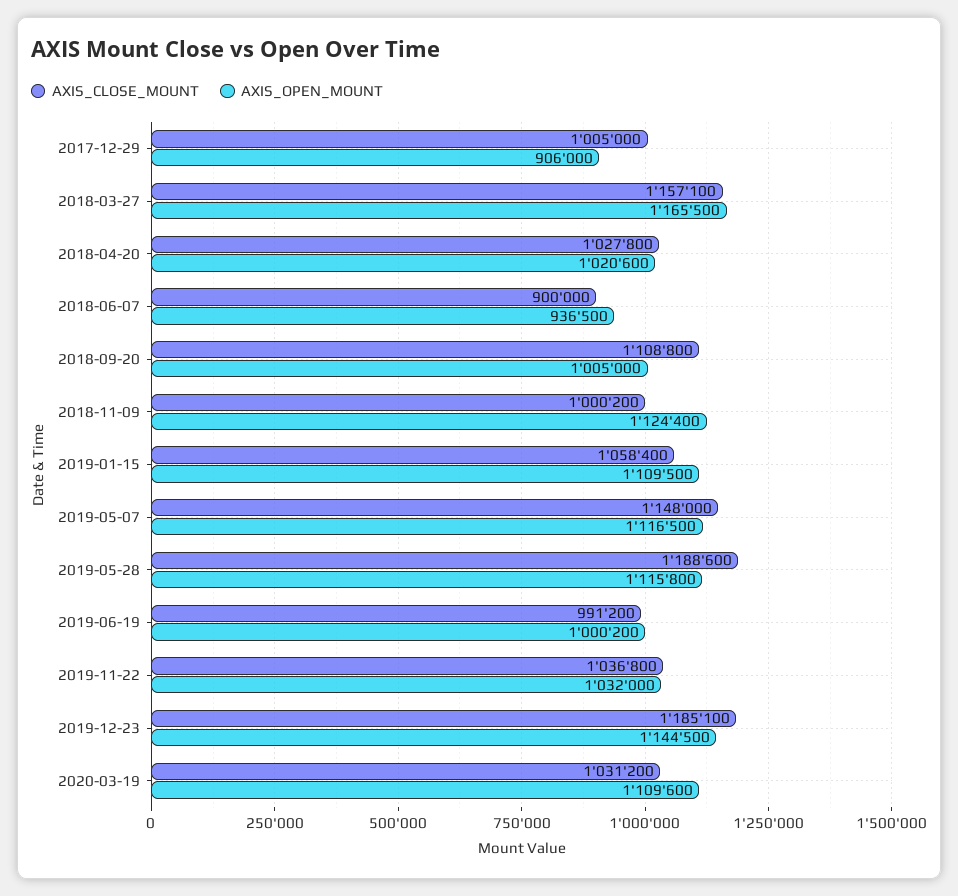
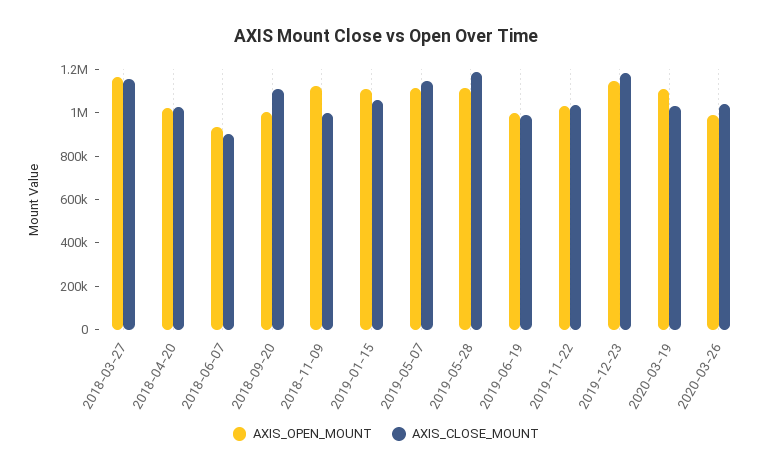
AXIS_CLOSE_MOUNT, 2017-12-29: 1005000 -> none
AXIS_OPEN_MOUNT, 2017-12-29: 906000 -> none
AXIS_OPEN_MOUNT, 2020-03-26: none -> 1000000
AXIS_CLOSE_MOUNT, 2020-03-26: none -> 1050000

